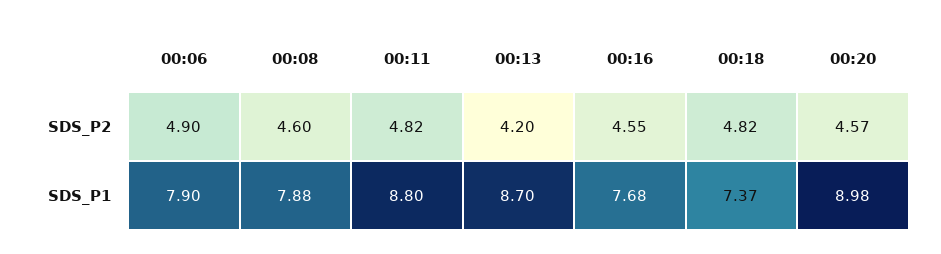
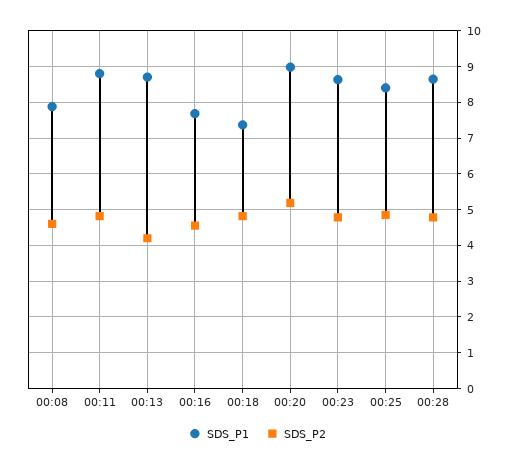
SDS_P2, 00:06: 4.9 -> none
SDS_P2, 00:20: 4.57 -> 5.2
SDS_P1, 00:06: 7.9 -> none
SDS_P1, 00:23: none -> 8.6
SDS_P2, 00:23: none -> 4.8
SDS_P1, 00:25: none -> 8.4
SDS_P2, 00:25: none -> 4.8
SDS_P1, 00:28: none -> 8.6
SDS_P2, 00:28: none -> 4.8

